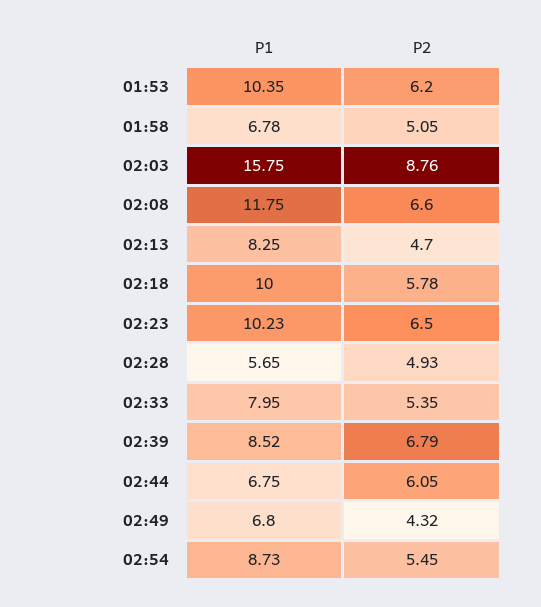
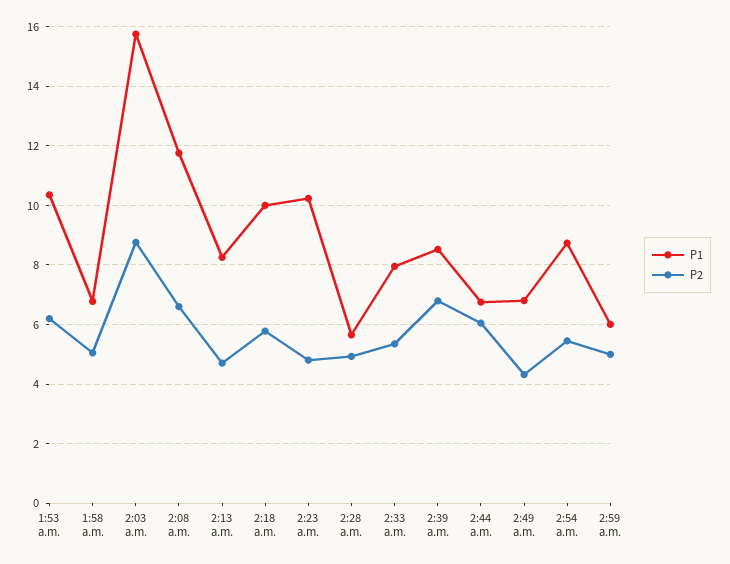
P2, 02:23: 6.5 -> 4.75
P1, 2:59 a.m.: none -> 6
P2, 2:59 a.m.: none -> 5

